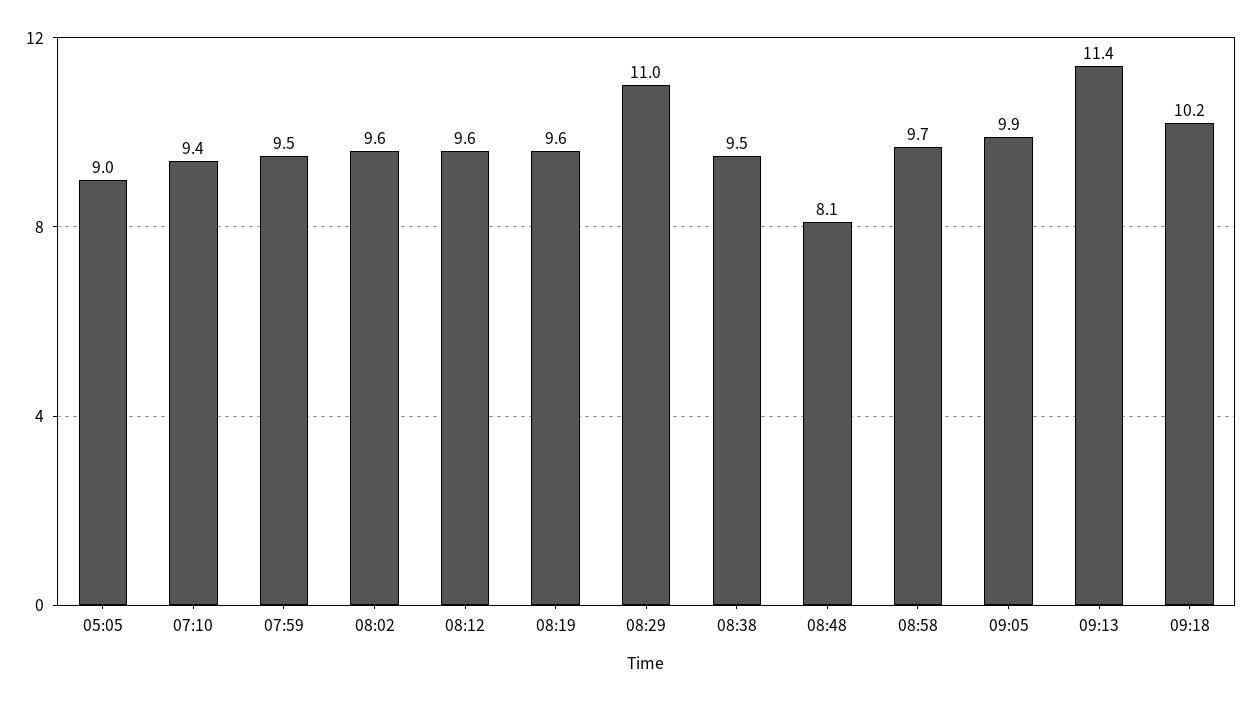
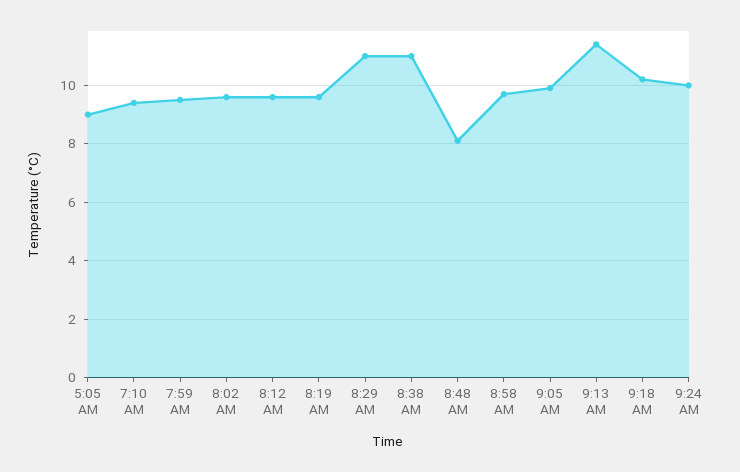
08:38: 9.5 -> 11
9:24 AM: none -> 10

